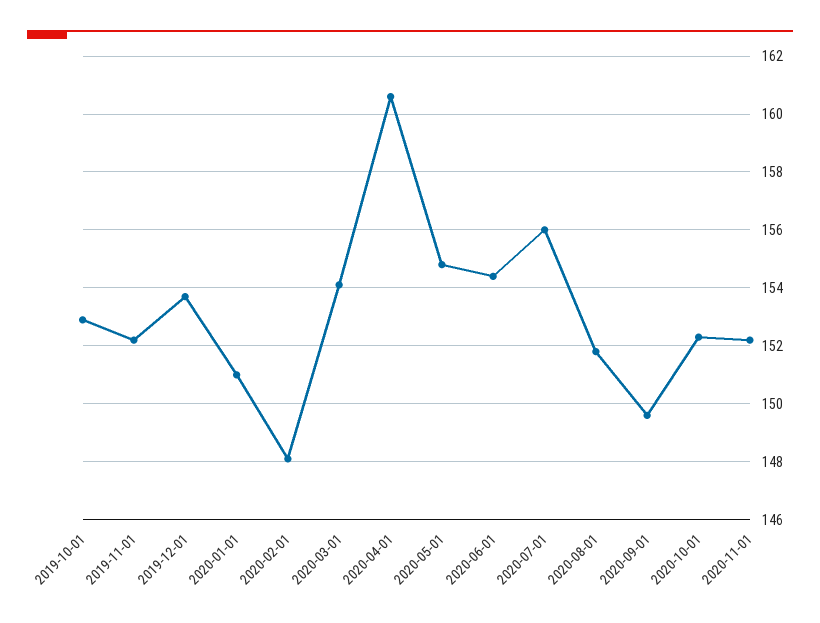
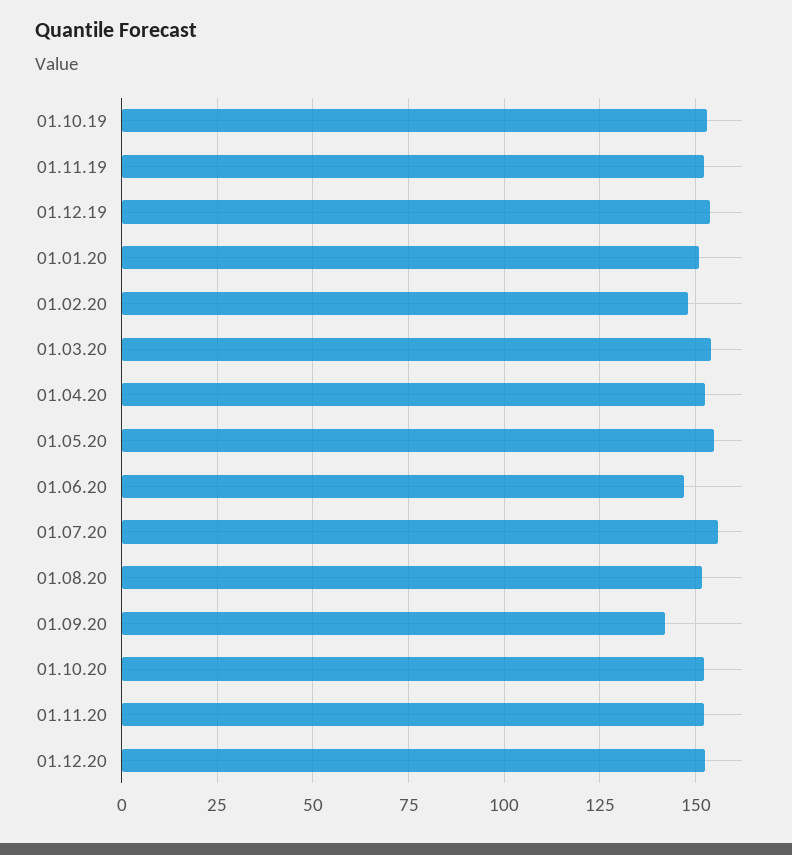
2020-04-01: 160.5 -> 152.5
2020-06-01: 154.5 -> 147.5
2020-09-01: 149.5 -> 142.5
01.12.20: none -> 152.5

